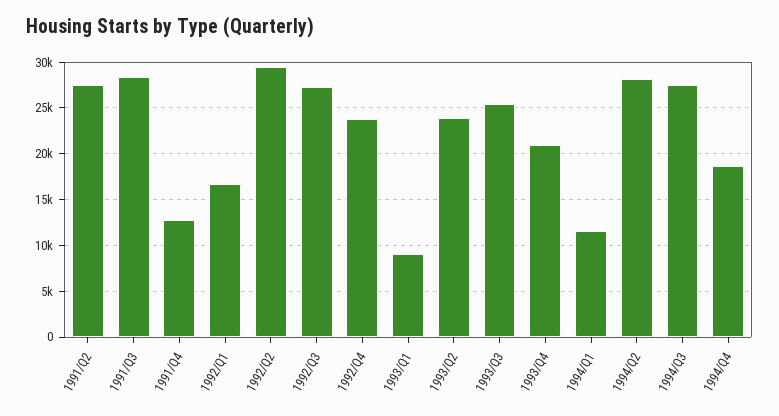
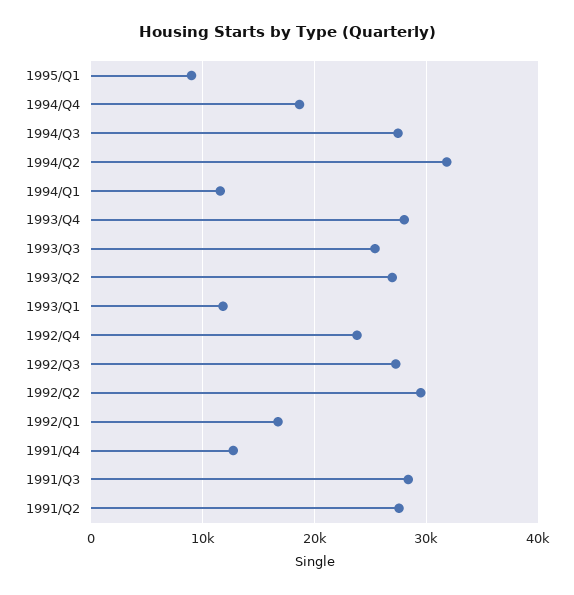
1993/Q1: 9000 -> 12000
1993/Q2: 24000 -> 27000
1993/Q4: 21000 -> 28000
1994/Q2: 28000 -> 32000
1995/Q1: none -> 9000

